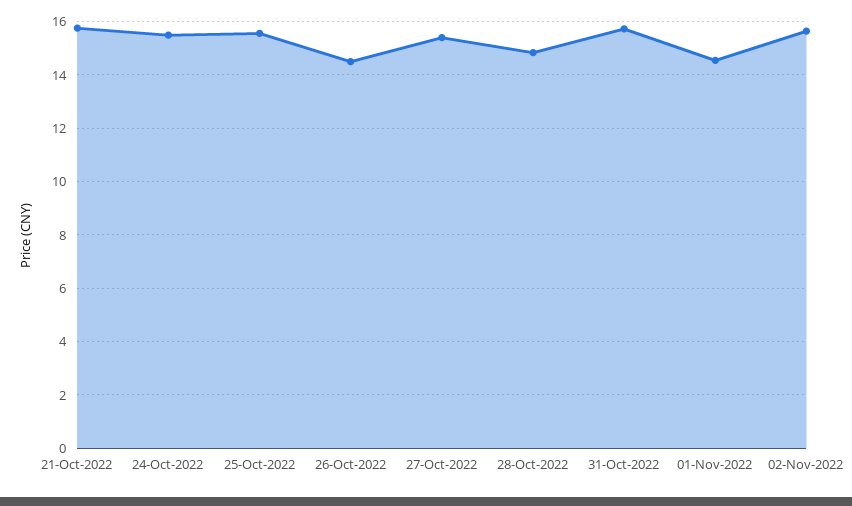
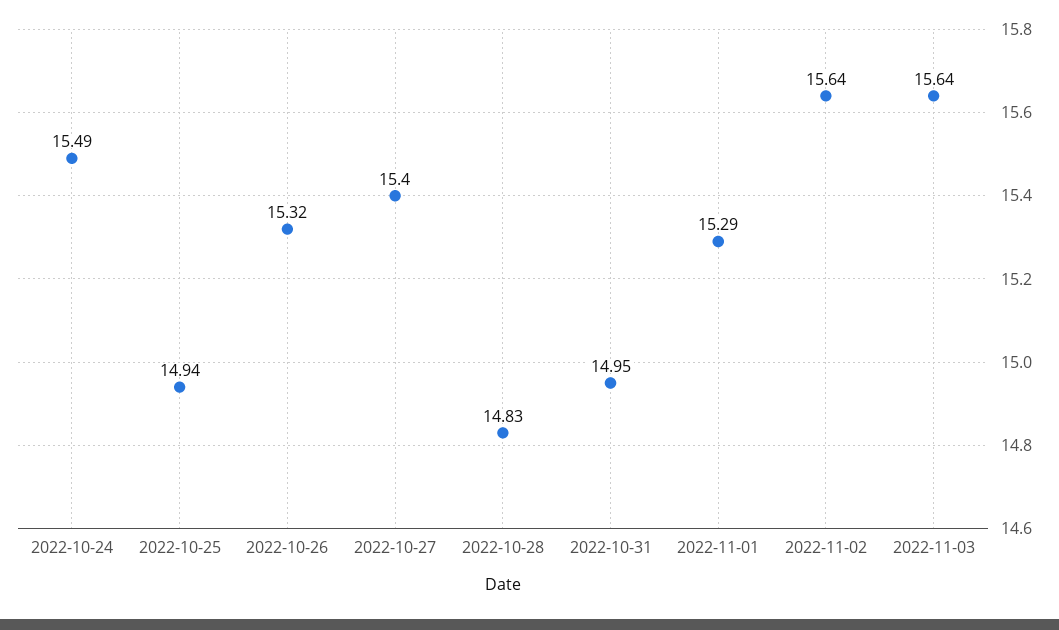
21-Oct-2022: 15.75 -> none
25-Oct-2022: 15.5 -> 14.94
26-Oct-2022: 14.5 -> 15.32
31-Oct-2022: 15.75 -> 14.95
01-Nov-2022: 14.5 -> 15.29
2022-11-03: none -> 15.64

